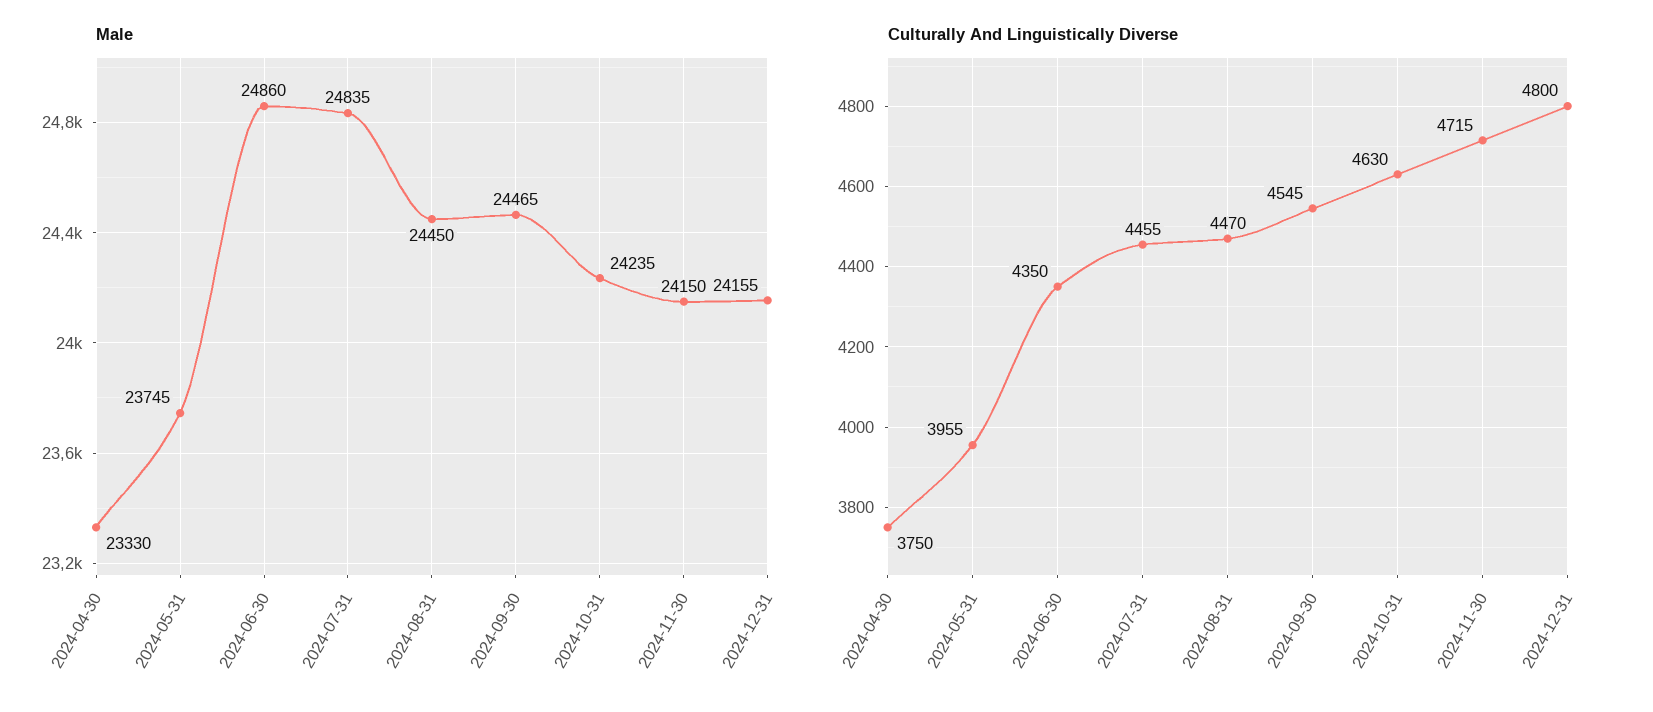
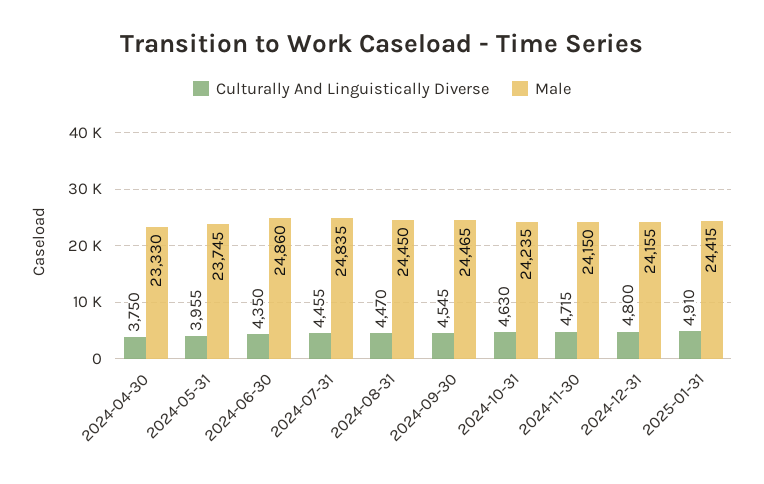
Culturally And Linguistically Diverse, 2025-01-31: none -> 4910
Male, 2025-01-31: none -> 24415

